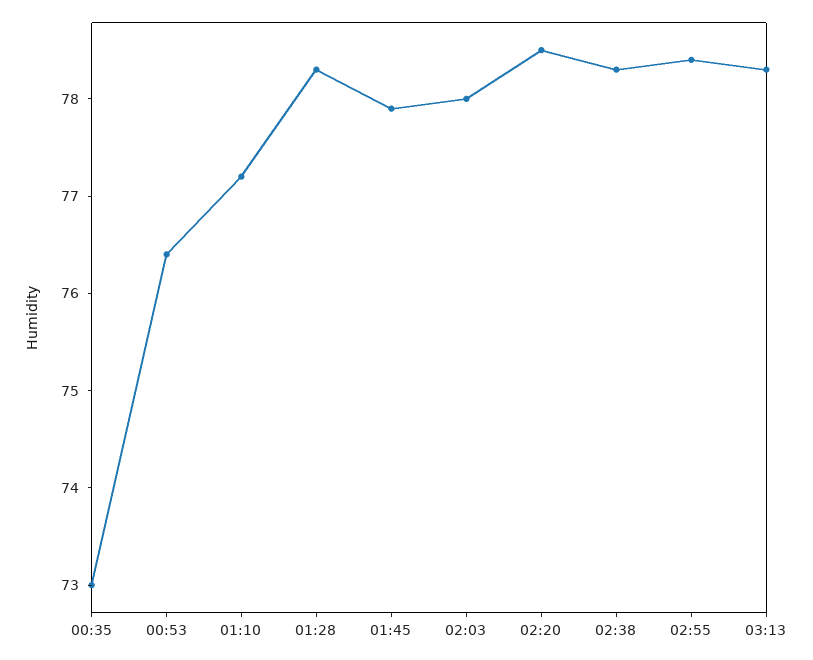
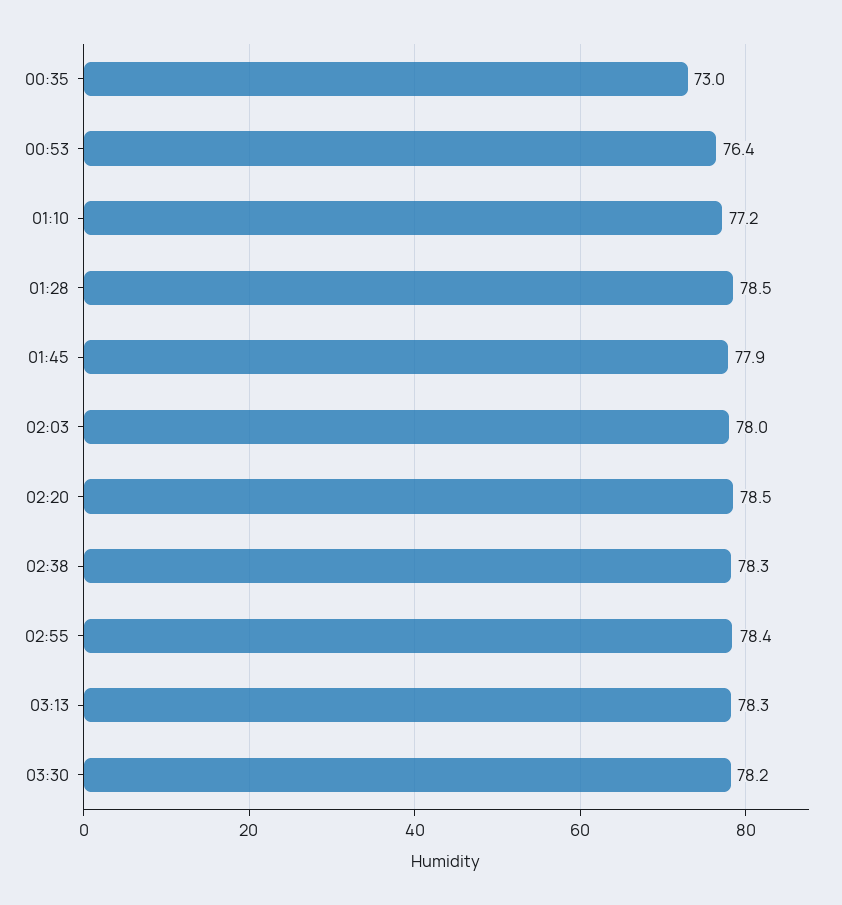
01:28: 78.3 -> 78.5
03:30: none -> 78.2

